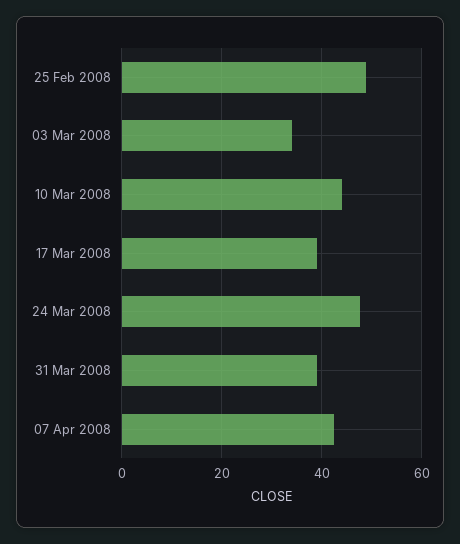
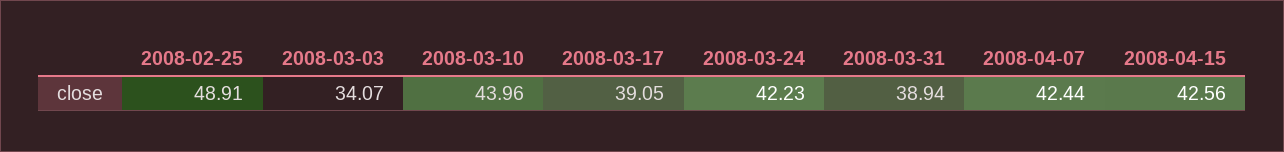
24 Mar 2008: 48 -> 42.23
2008-04-15: none -> 42.56

